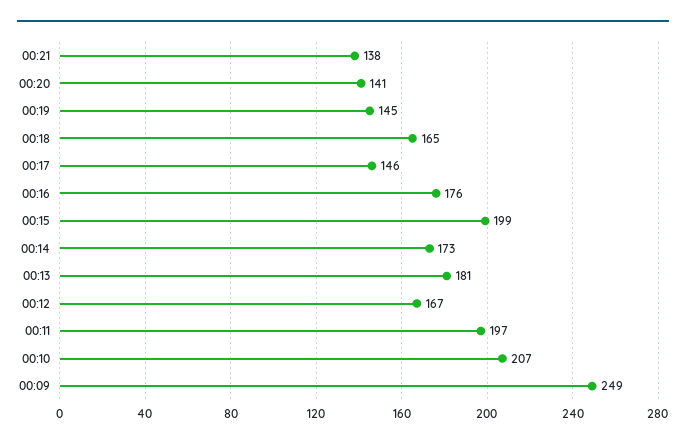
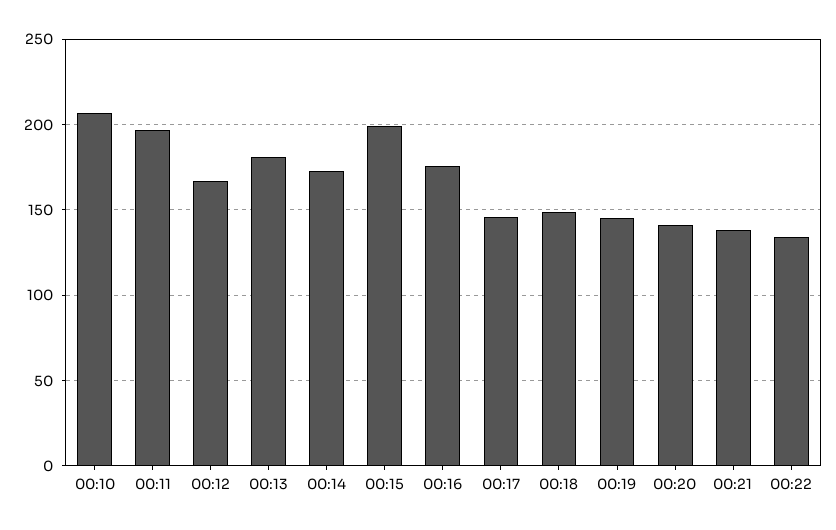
00:18: 165 -> 150
00:09: 249 -> none
00:22: none -> 135

